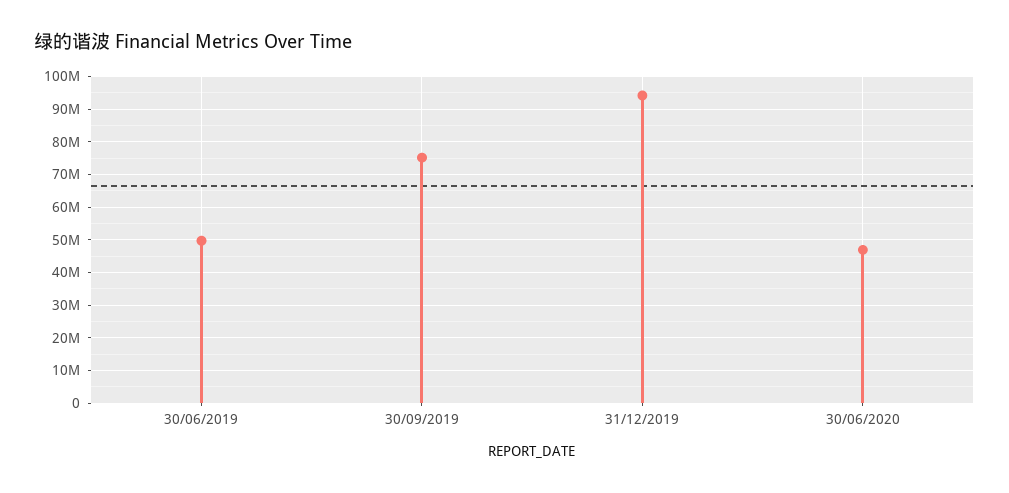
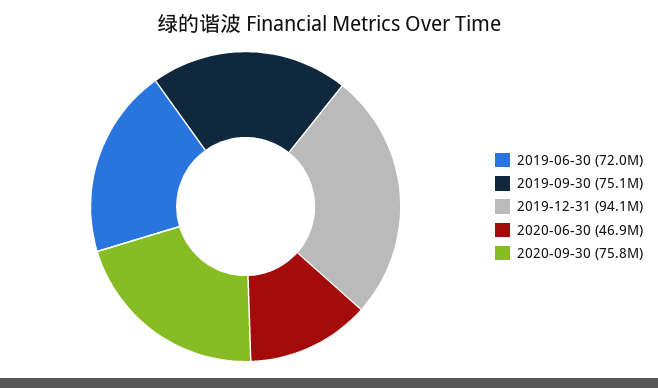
30/06/2019: 50000000 -> 72000000
2020-09-30: none -> 75800000

